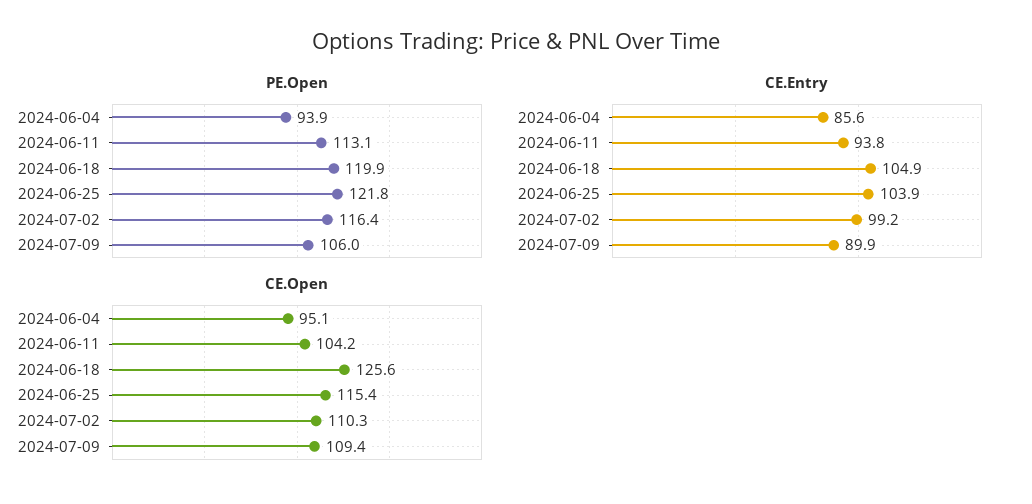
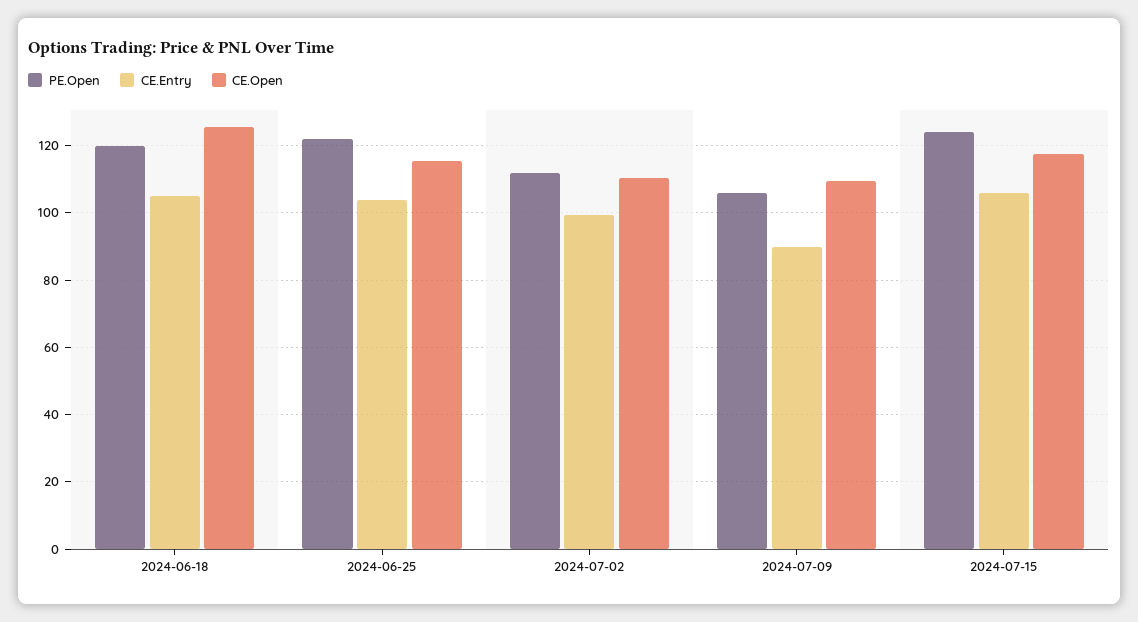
PE.Open, 2024-06-04: 93.9 -> none
PE.Open, 2024-06-11: 113.1 -> none
PE.Open, 2024-07-02: 116.4 -> 112
CE.Entry, 2024-06-04: 85.6 -> none
CE.Entry, 2024-06-11: 93.8 -> none
CE.Open, 2024-06-04: 95.1 -> none
CE.Open, 2024-06-11: 104.2 -> none
PE.Open, 2024-07-15: none -> 124
CE.Entry, 2024-07-15: none -> 106
CE.Open, 2024-07-15: none -> 118

